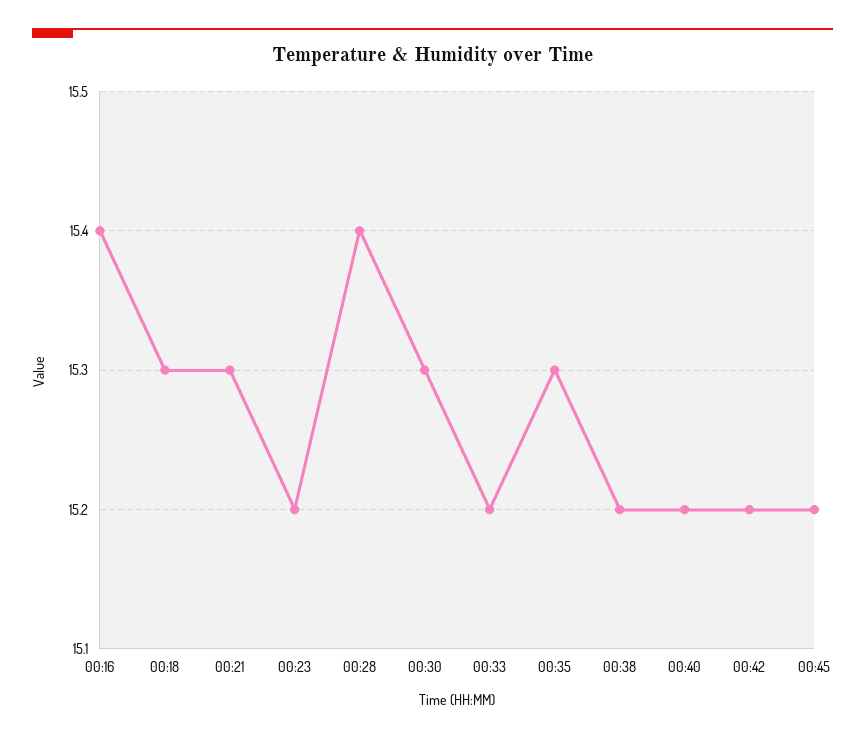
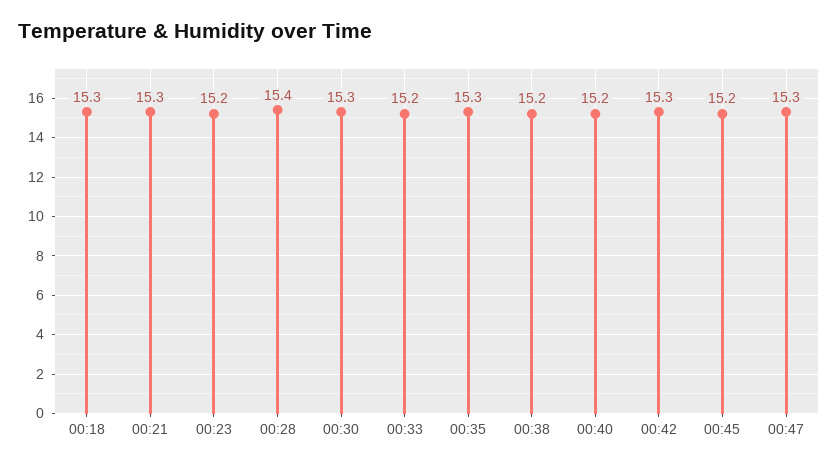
00:16: 15.4 -> none
00:42: 15.2 -> 15.3
00:47: none -> 15.3

